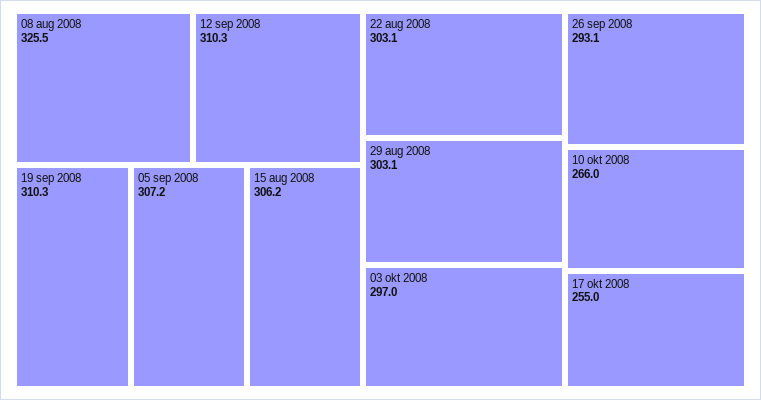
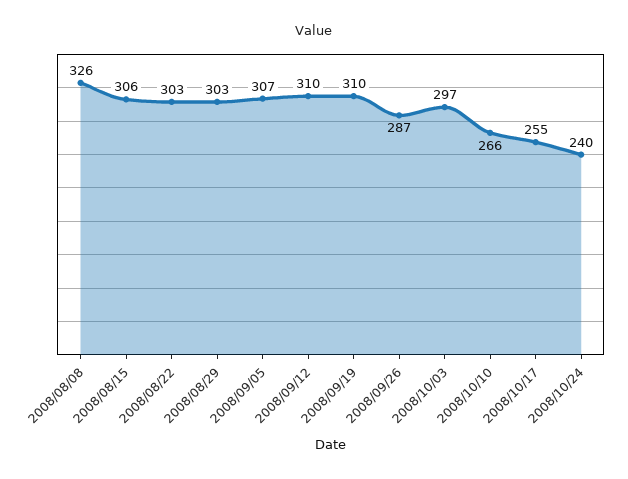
26 sep 2008: 293.1 -> 287
2008/10/24: none -> 240

